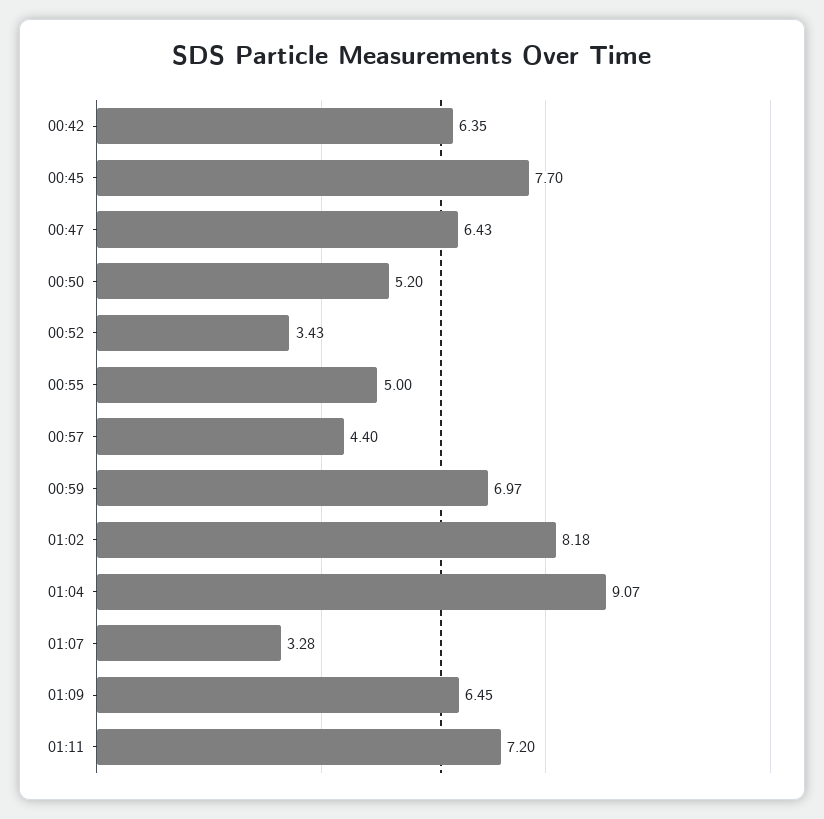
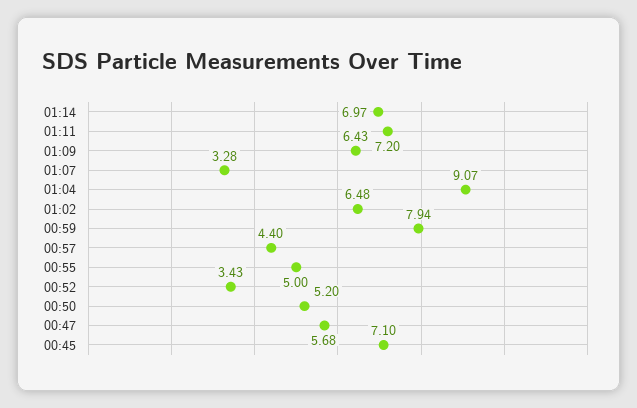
00:42: 6.35 -> none
00:45: 7.7 -> 7.1
00:47: 6.43 -> 5.68
00:59: 6.97 -> 7.94
01:02: 8.18 -> 6.48
01:09: 6.45 -> 6.43
01:14: none -> 6.97

